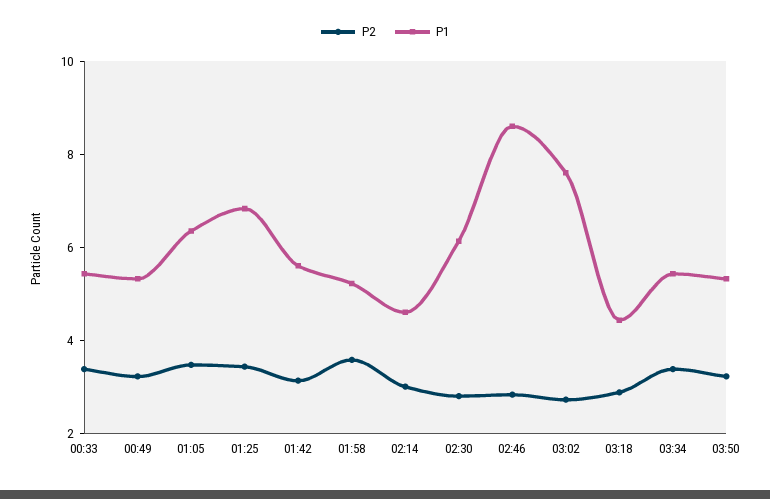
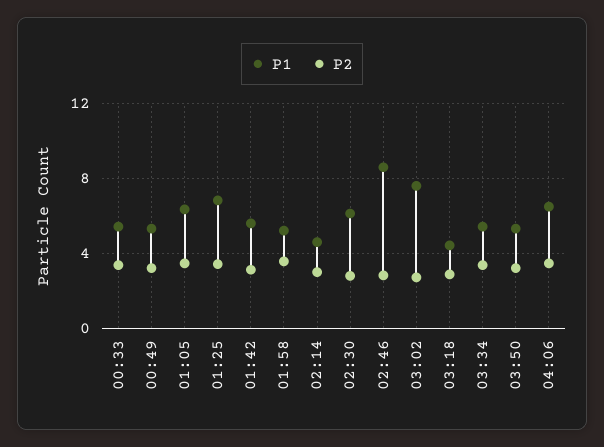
P1, 04:06: none -> 6.5
P2, 04:06: none -> 3.5

